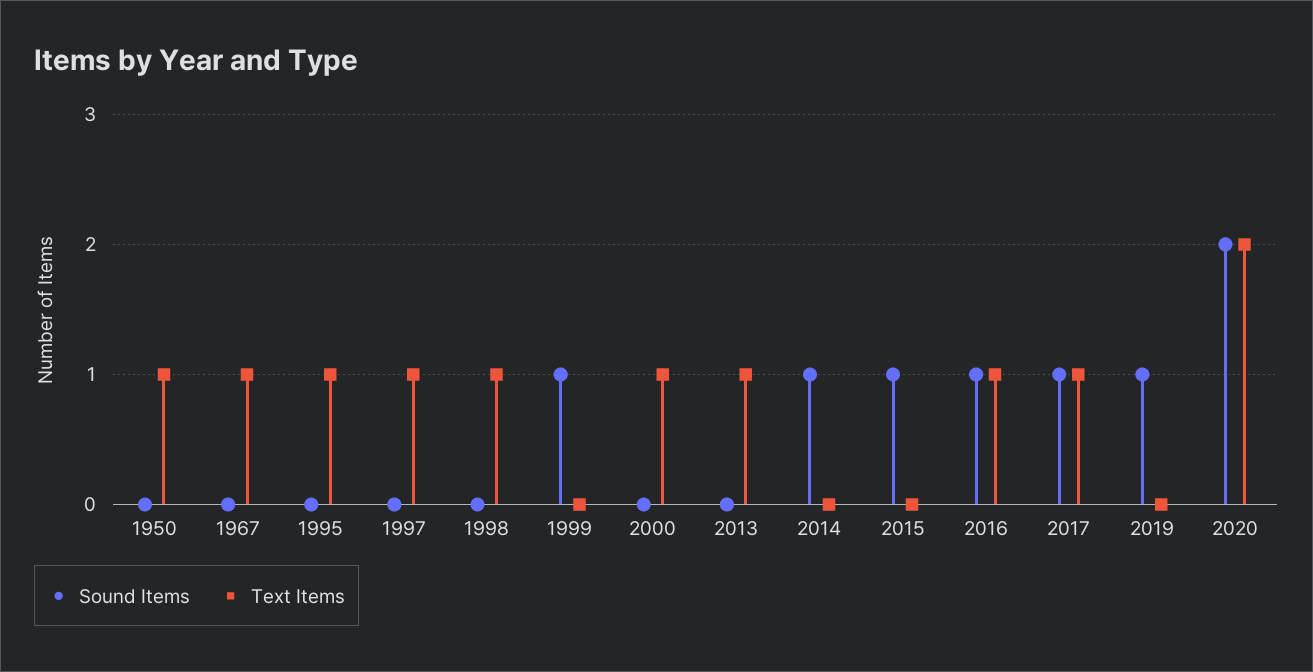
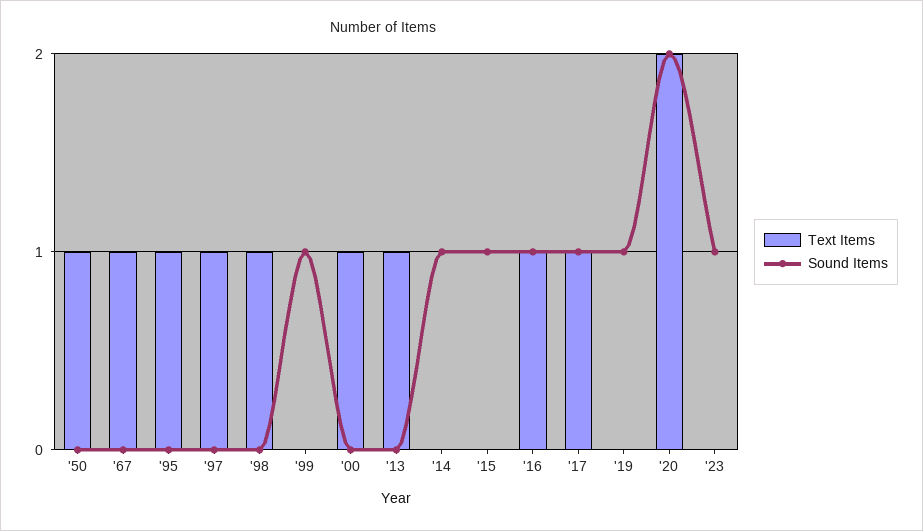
Text Items, '23: none -> 0
Sound Items, '23: none -> 1

